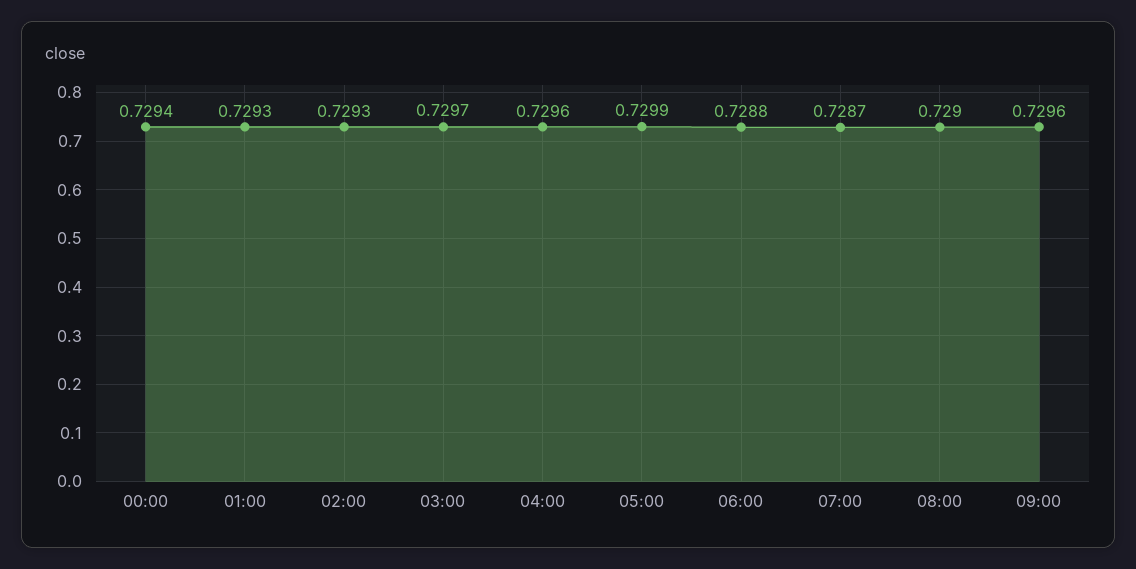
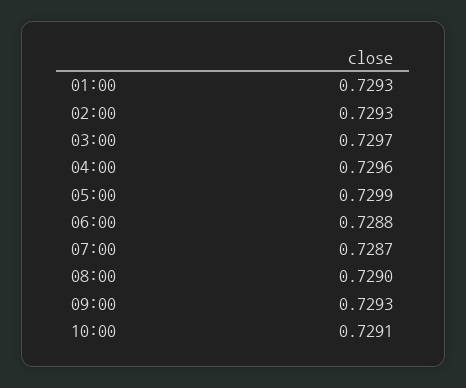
00:00: 0.7294 -> none
09:00: 0.7296 -> 0.7293
10:00: none -> 0.7291

